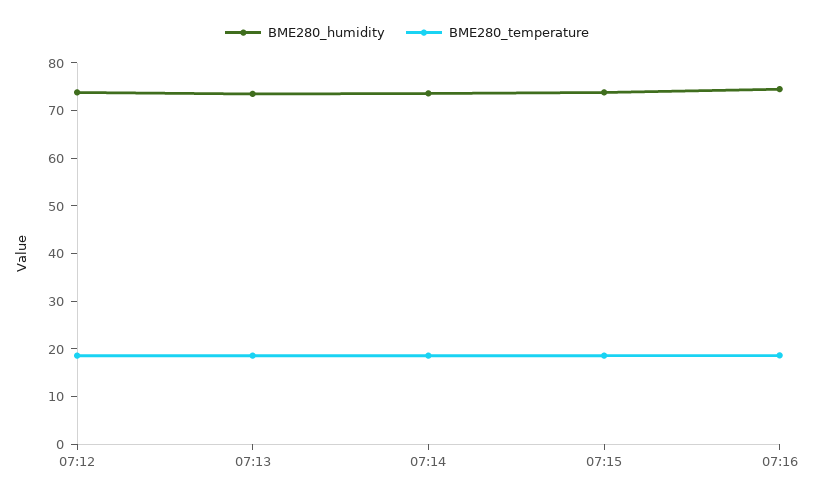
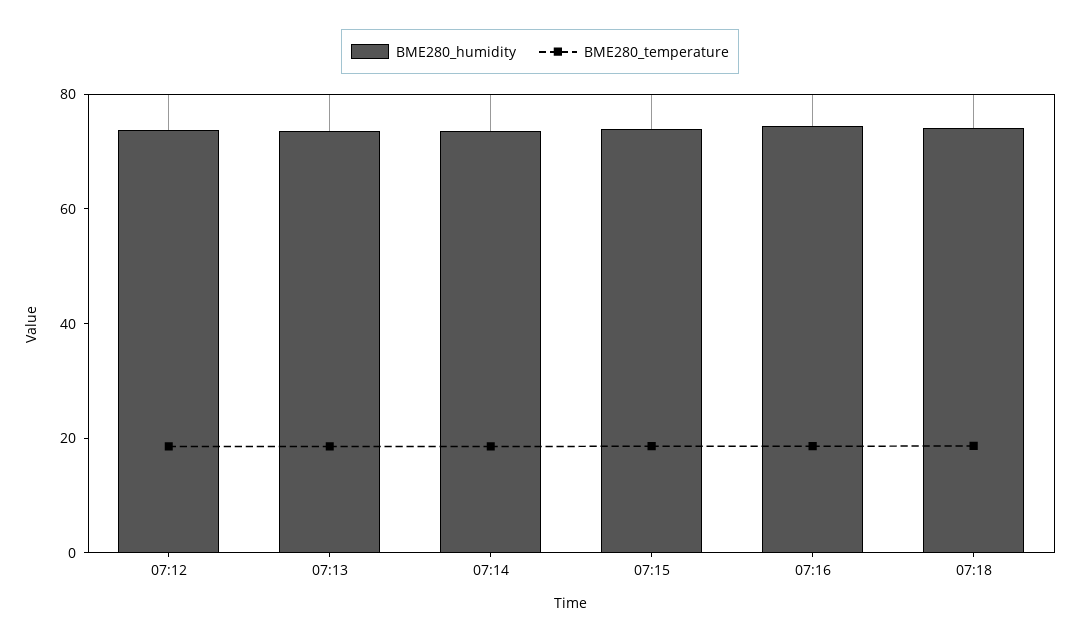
BME280_humidity, 07:18: none -> 75
BME280_temperature, 07:18: none -> 20

